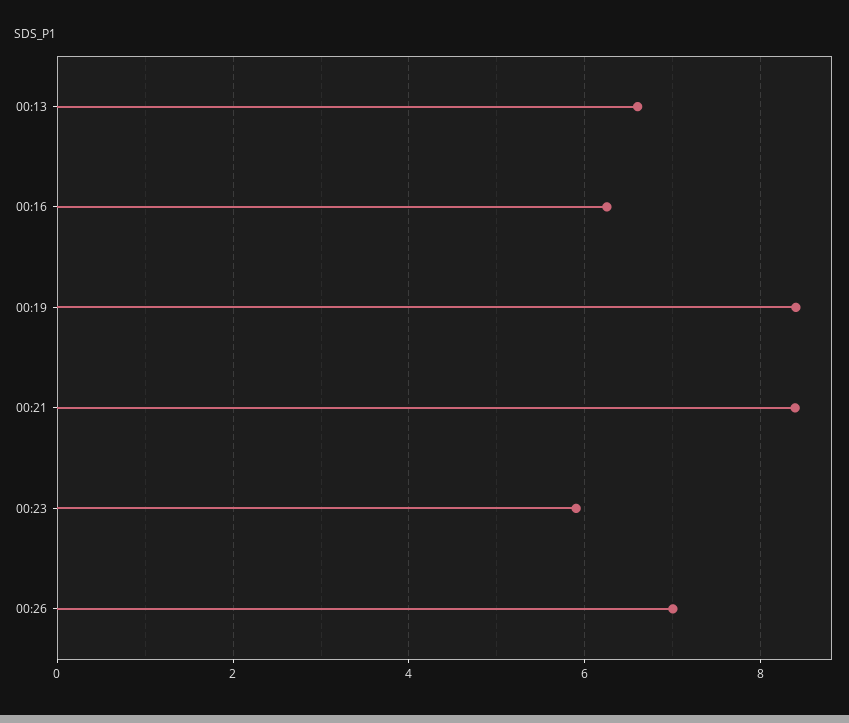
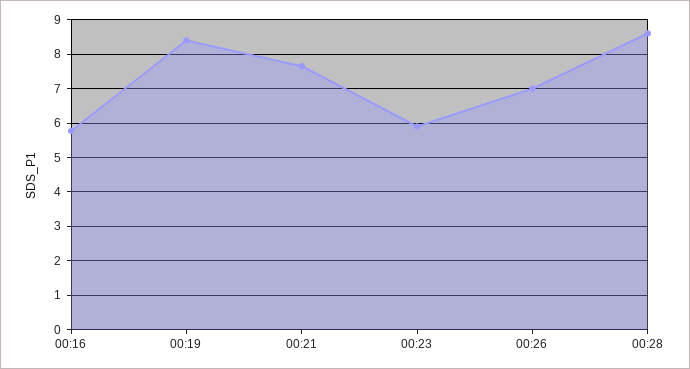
00:13: 6.6 -> none
00:16: 6.2 -> 5.8
00:21: 8.4 -> 7.6
00:28: none -> 8.6

